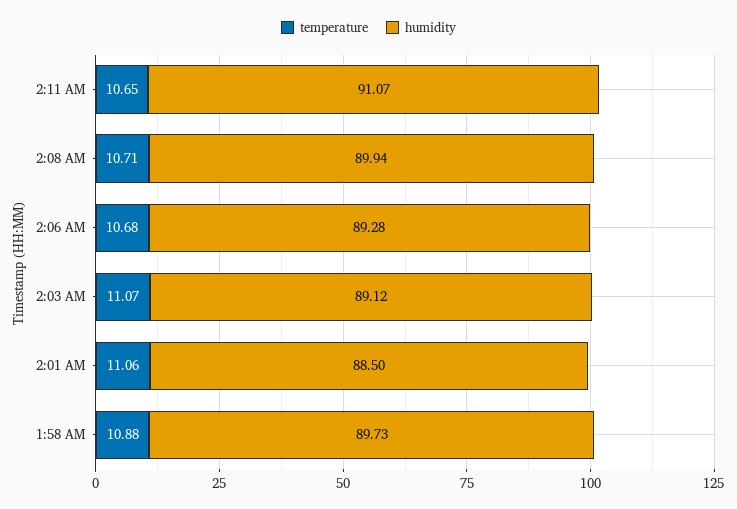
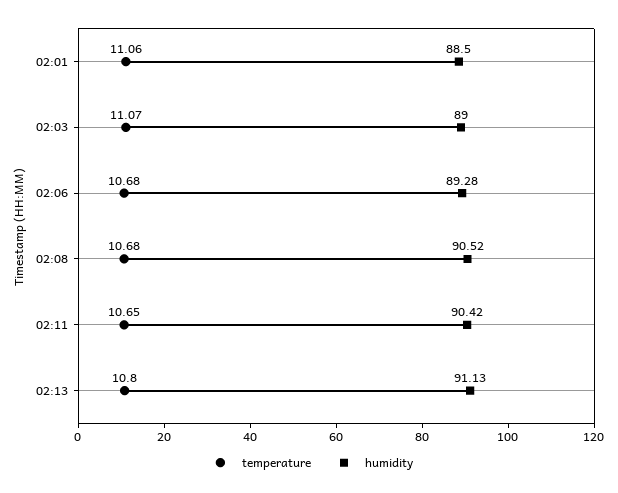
humidity, 2:11 AM: 91.07 -> 90.42
temperature, 2:08 AM: 10.71 -> 10.68
humidity, 2:08 AM: 89.94 -> 90.52
humidity, 2:03 AM: 89.12 -> 89
temperature, 1:58 AM: 10.88 -> none
humidity, 1:58 AM: 89.73 -> none
temperature, 02:13: none -> 10.8
humidity, 02:13: none -> 91.13

